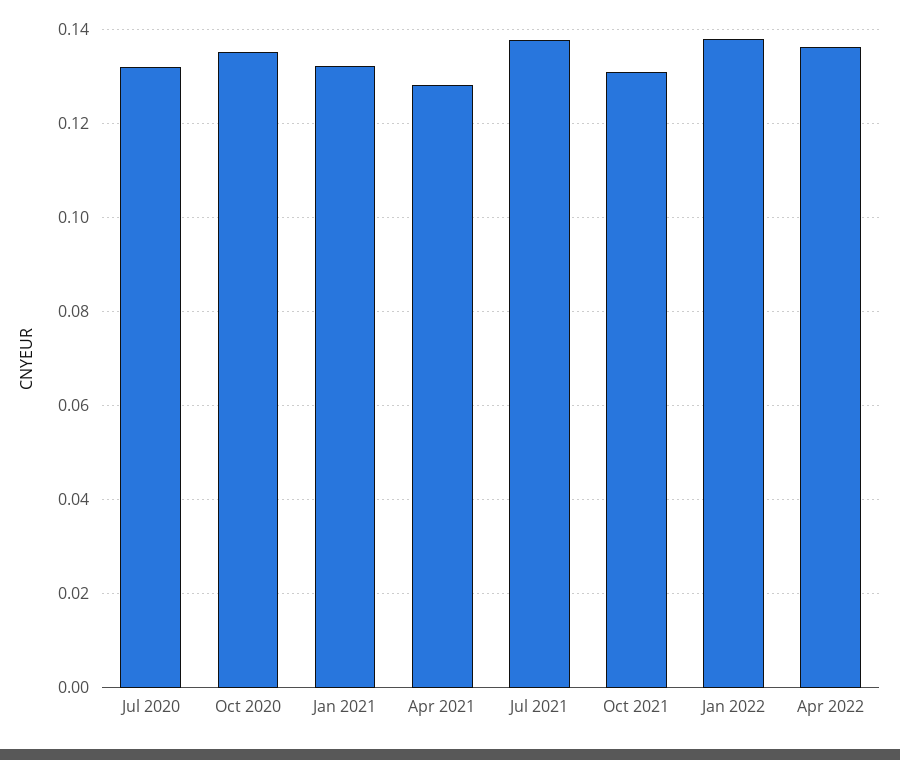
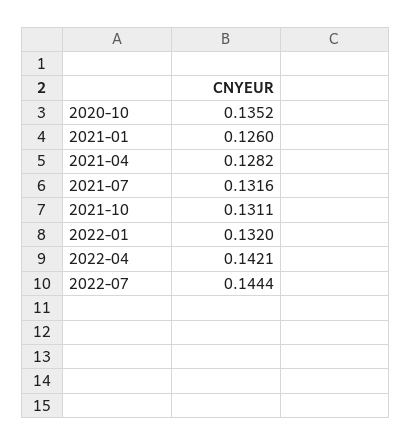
Jul 2020: 0.132 -> none
Jan 2021: 0.132 -> 0.126
Jul 2021: 0.138 -> 0.1316
Jan 2022: 0.138 -> 0.132
Apr 2022: 0.136 -> 0.1421
2022-07: none -> 0.1444

